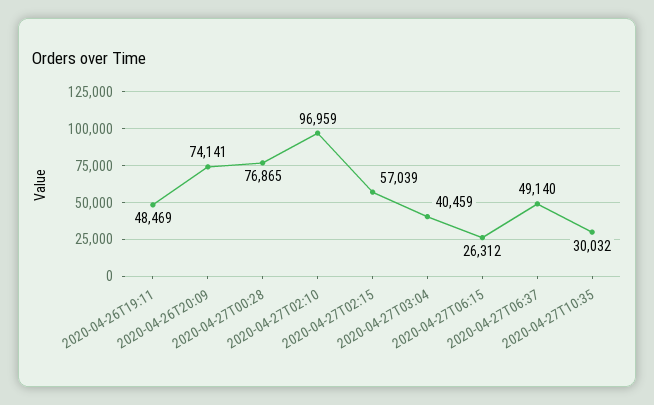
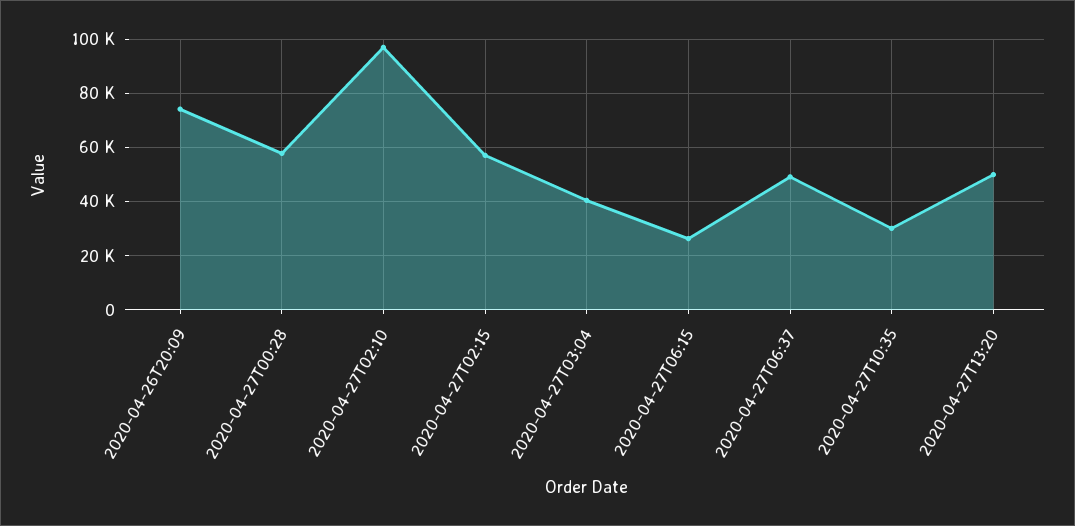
2020-04-26T19:11: 48469 -> none
2020-04-27T00:28: 76865 -> 57500
2020-04-27T13:20: none -> 50000

